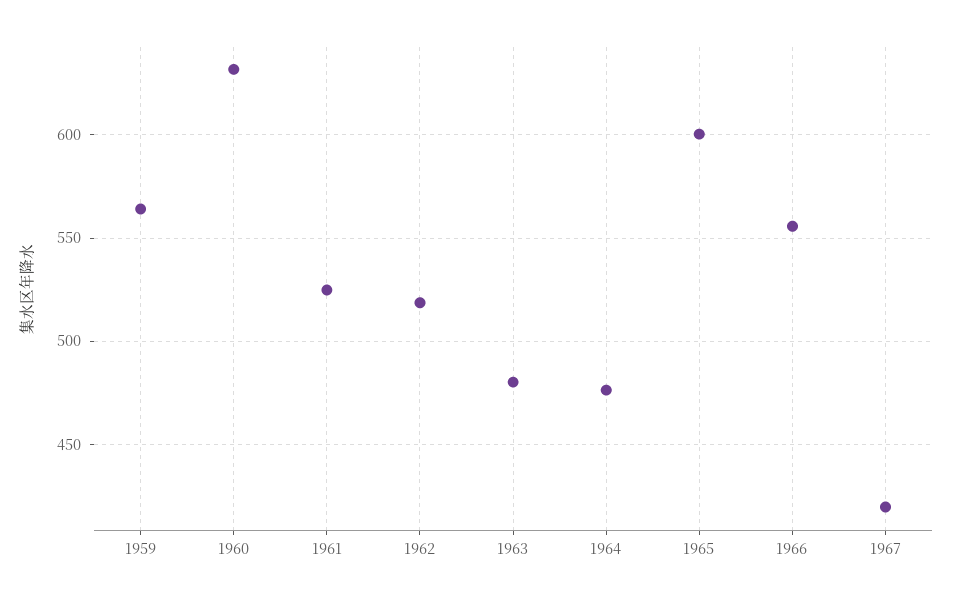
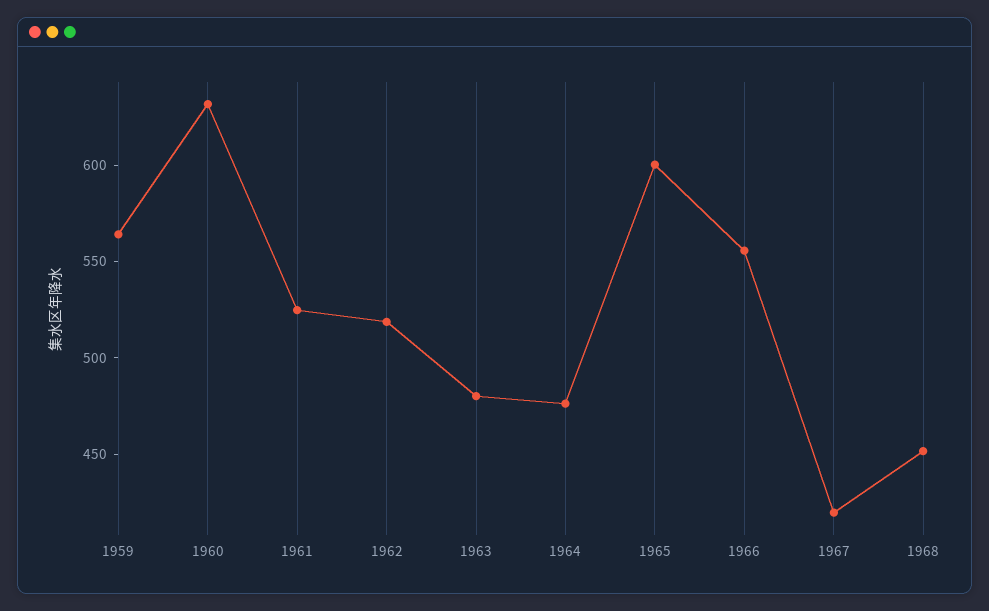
1968: none -> 450

